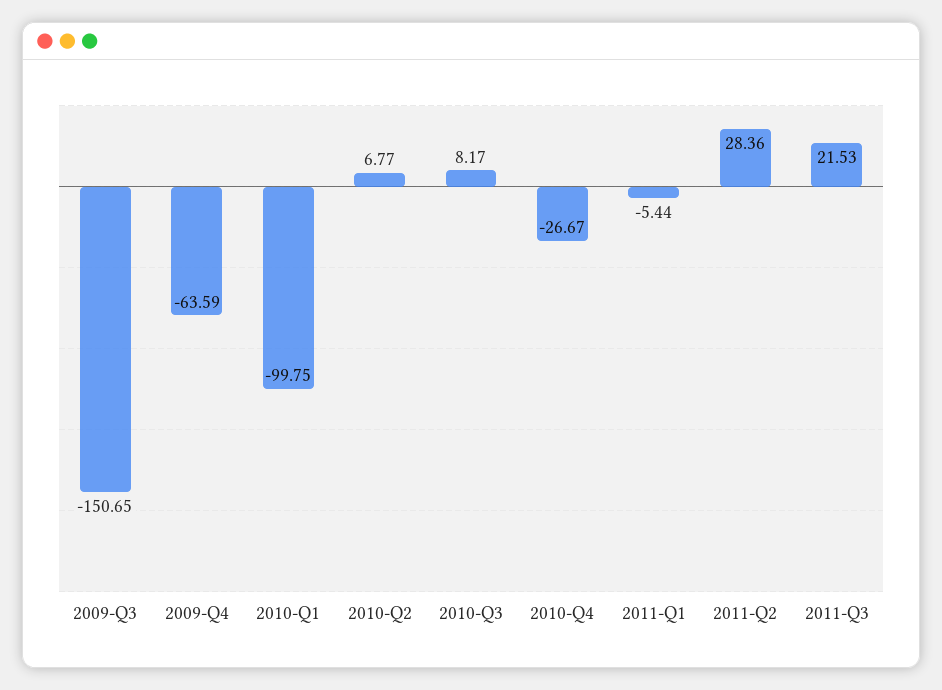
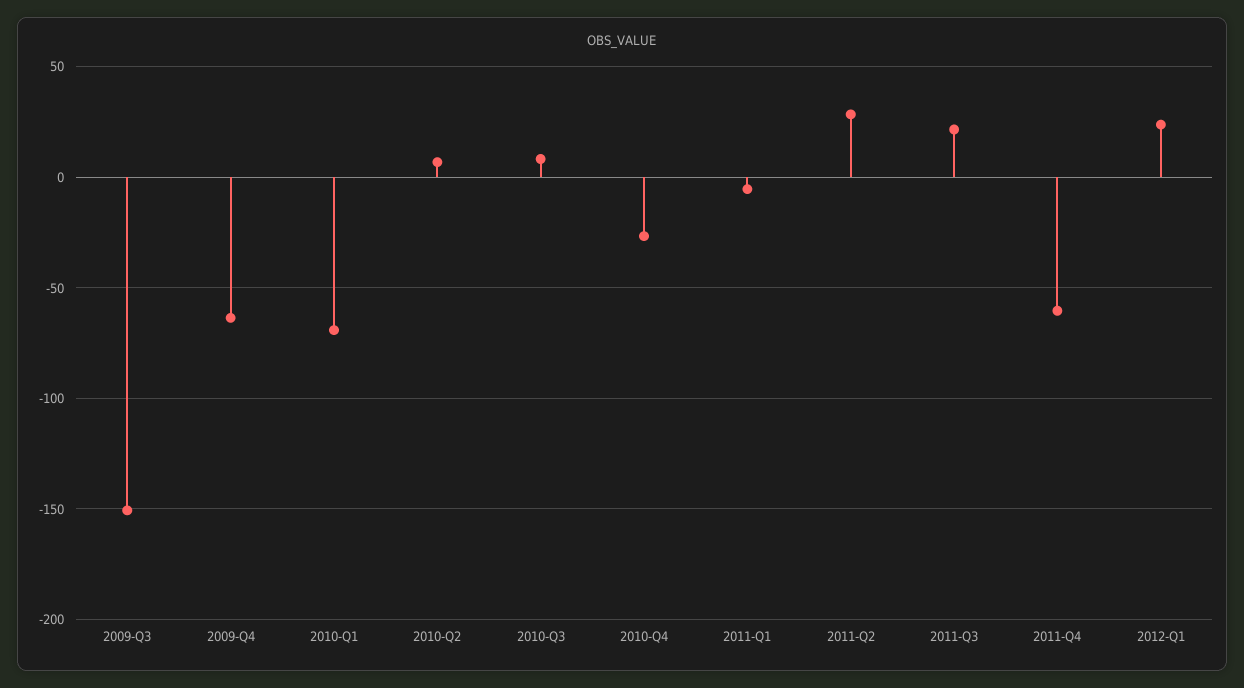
2010-Q1: -99.75 -> -70
2011-Q4: none -> -60
2012-Q1: none -> 25

